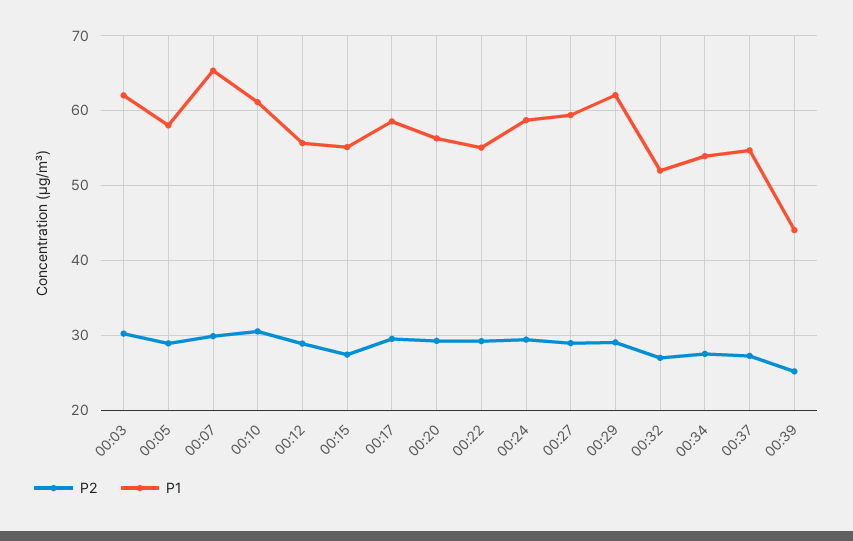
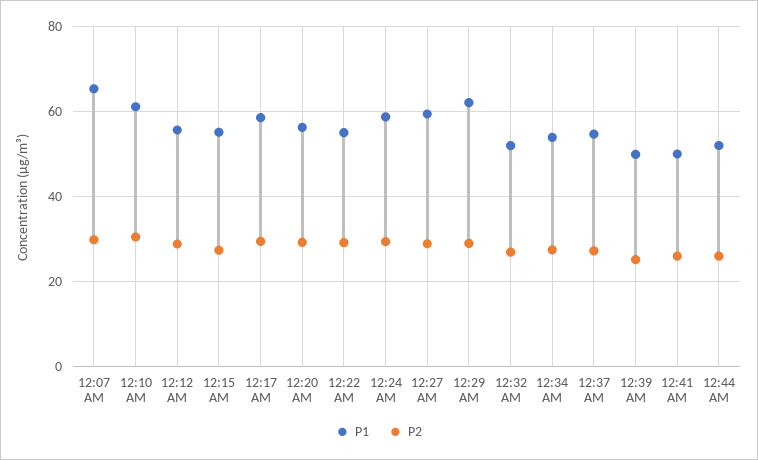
P2, 00:03: 30 -> none
P1, 00:03: 62 -> none
P2, 00:05: 29 -> none
P1, 00:05: 58 -> none
P1, 00:39: 44 -> 50
P1, 12:41 AM: none -> 50
P2, 12:41 AM: none -> 26
P1, 12:44 AM: none -> 52
P2, 12:44 AM: none -> 26

